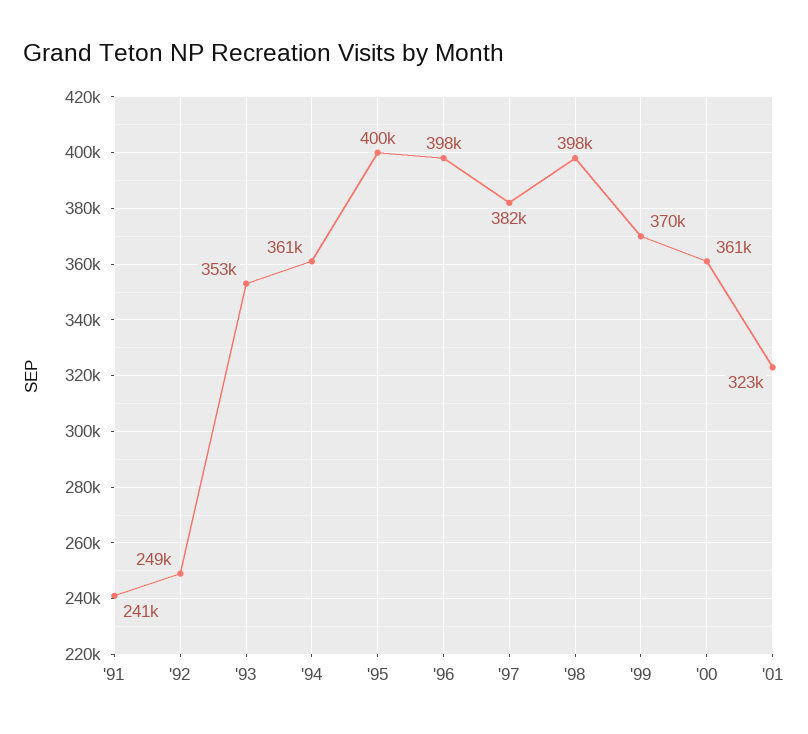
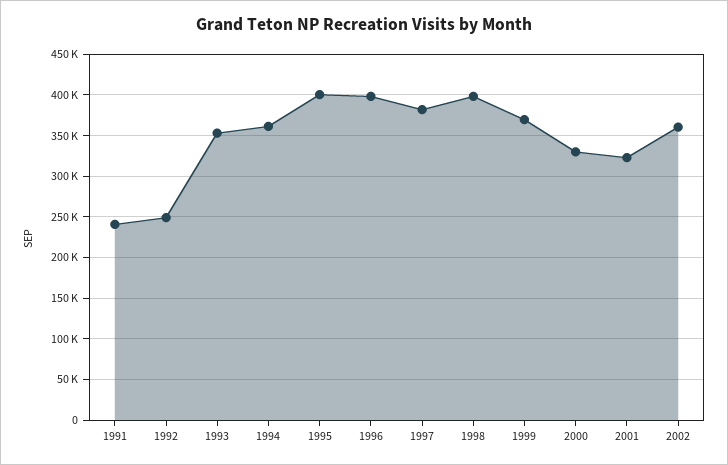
'00: 361000 -> 330000
2002: none -> 360000

